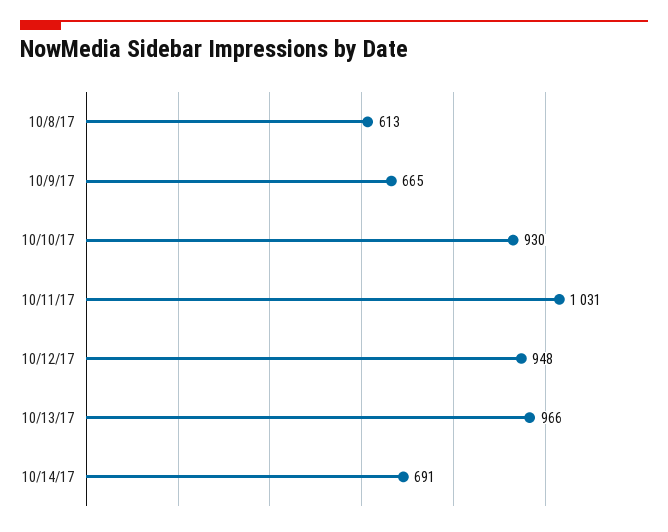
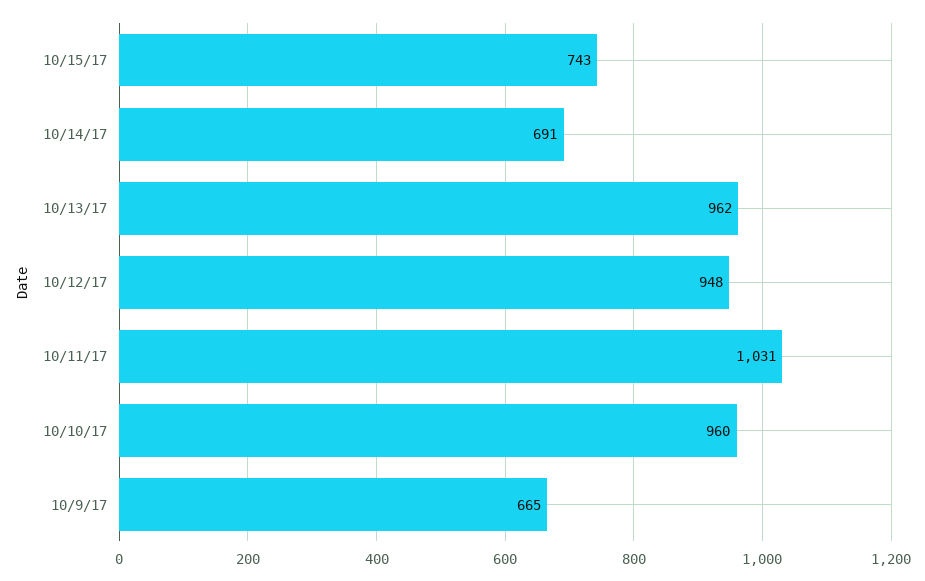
10/8/17: 613 -> none
10/10/17: 930 -> 960
10/13/17: 966 -> 962
10/15/17: none -> 743

